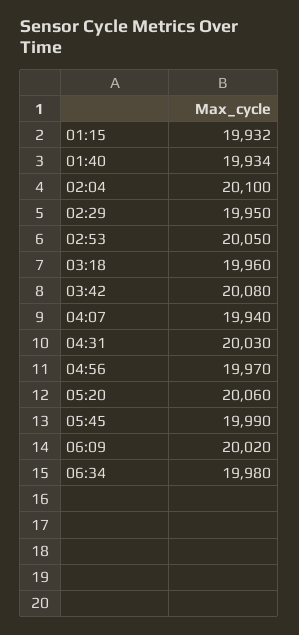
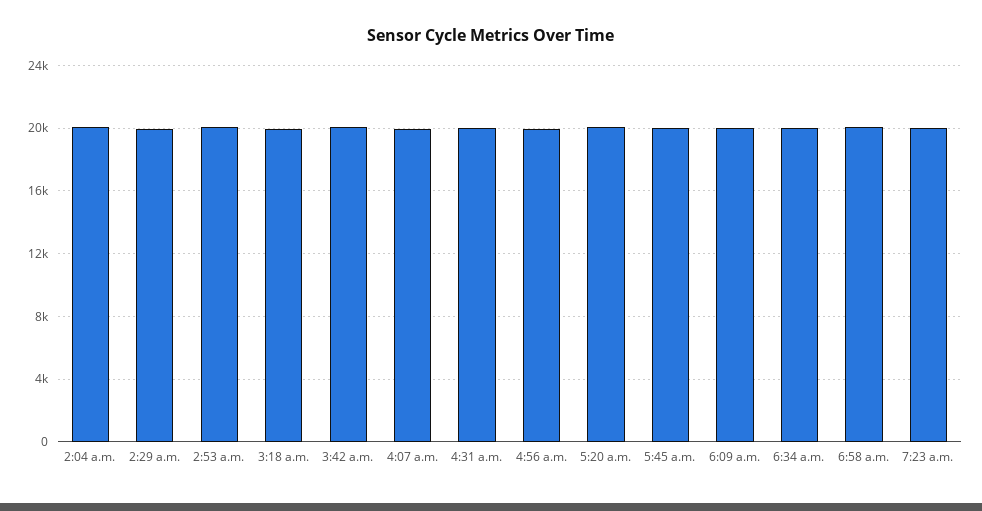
01:15: 19932 -> none
01:40: 19934 -> none
6:58 a.m.: none -> 20000
7:23 a.m.: none -> 20000

